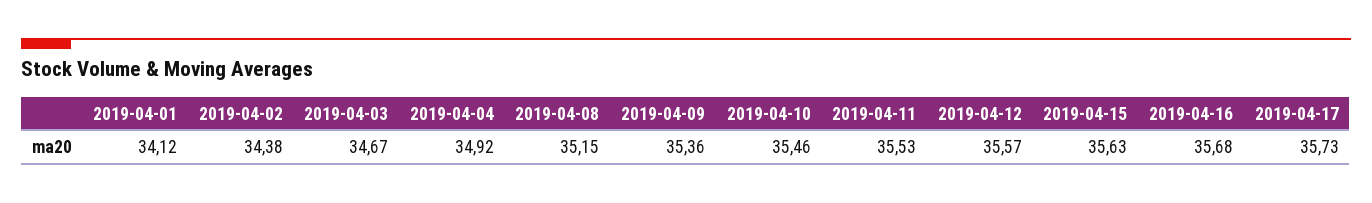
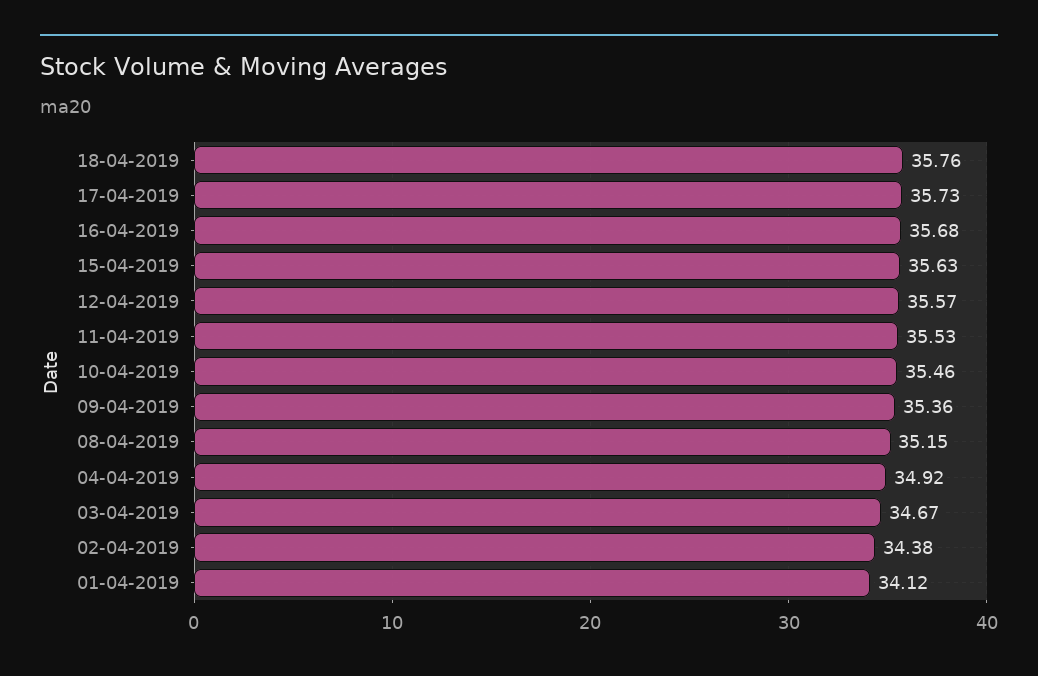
18-04-2019: none -> 35.76

